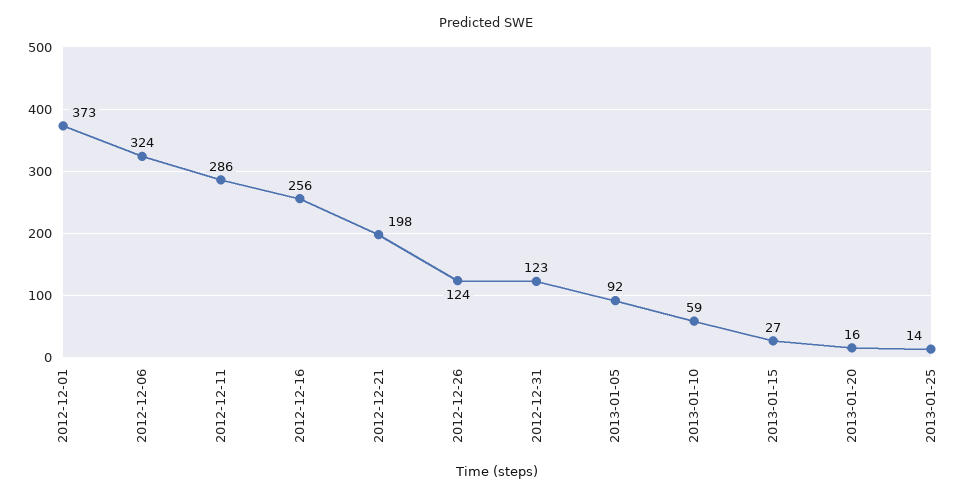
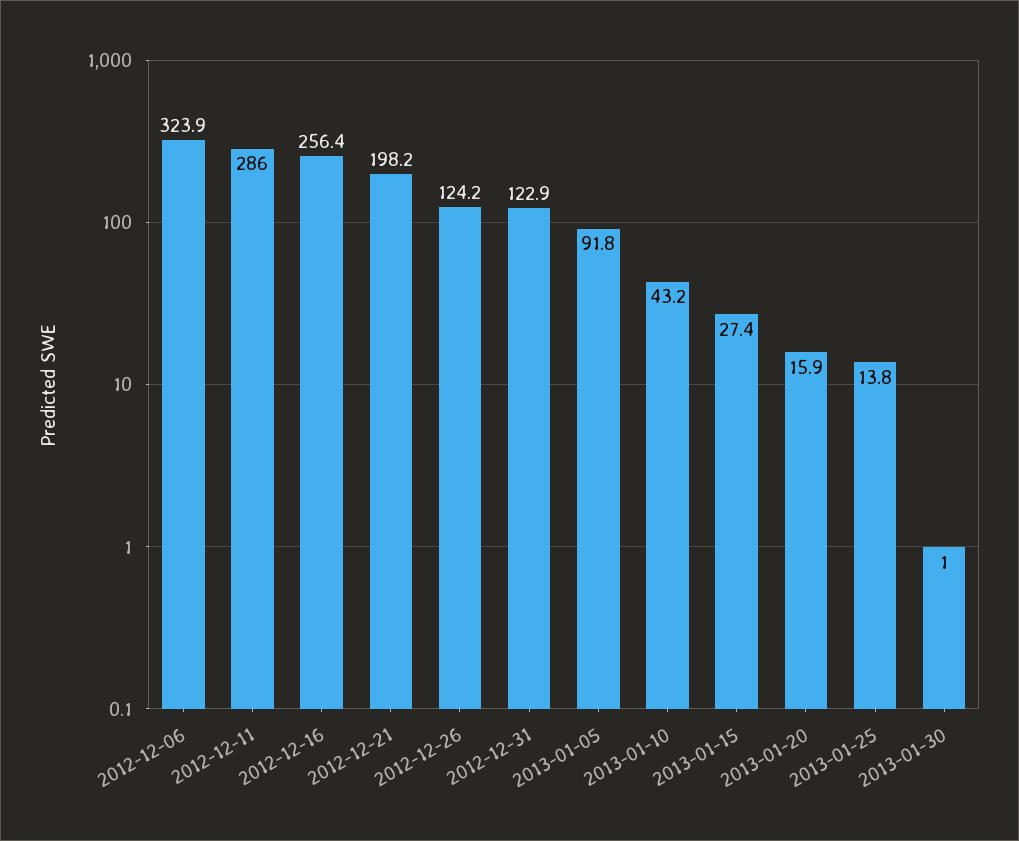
2012-12-01: 373 -> none
2013-01-10: 59 -> 43.2
2013-01-30: none -> 1

